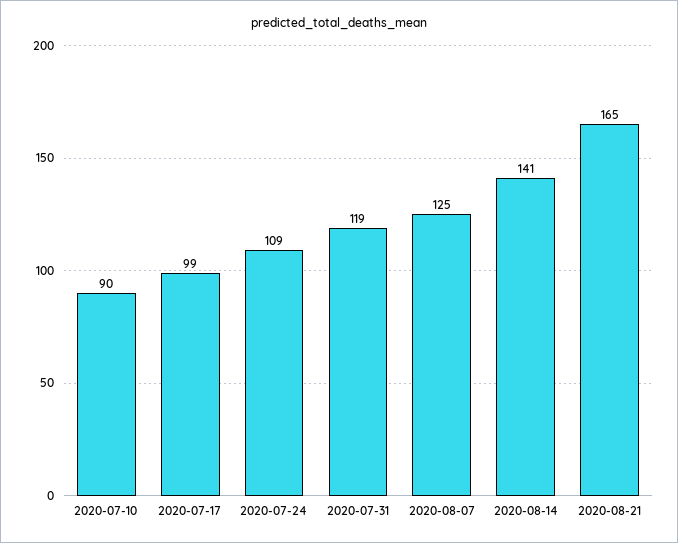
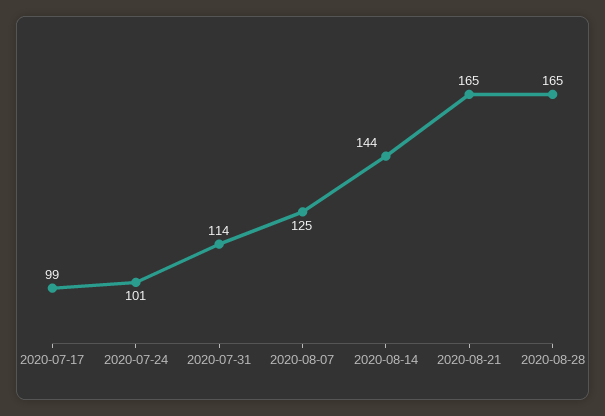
2020-07-10: 90 -> none
2020-07-24: 109 -> 101
2020-07-31: 119 -> 114
2020-08-14: 141 -> 144
2020-08-28: none -> 165

